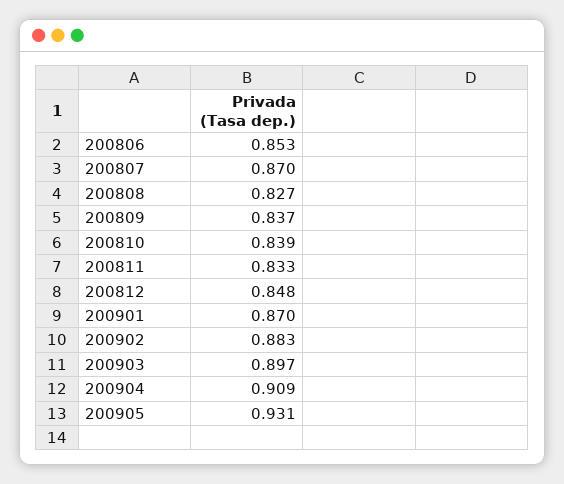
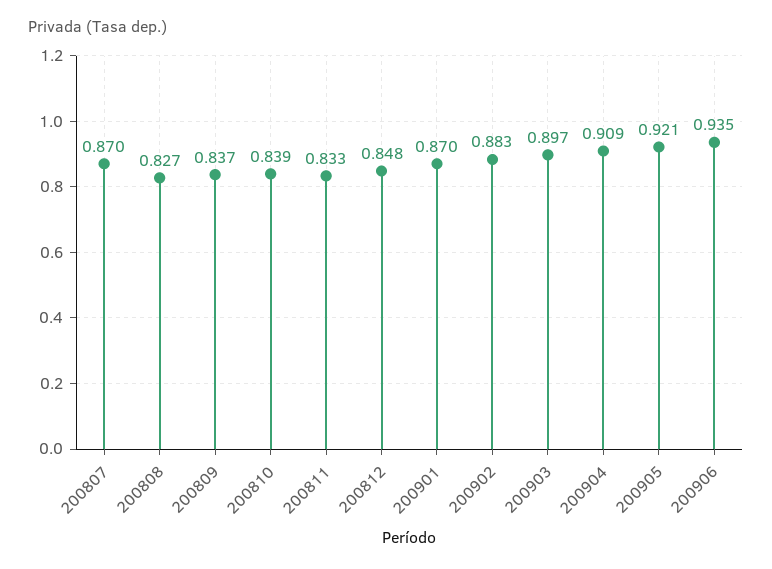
200806: 0.853 -> none
200905: 0.931 -> 0.921
200906: none -> 0.935

